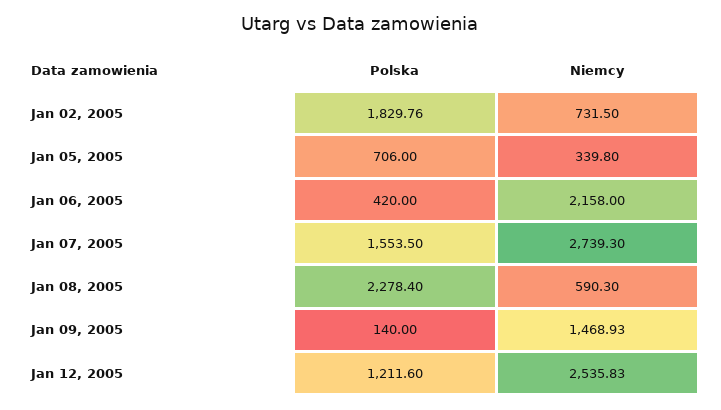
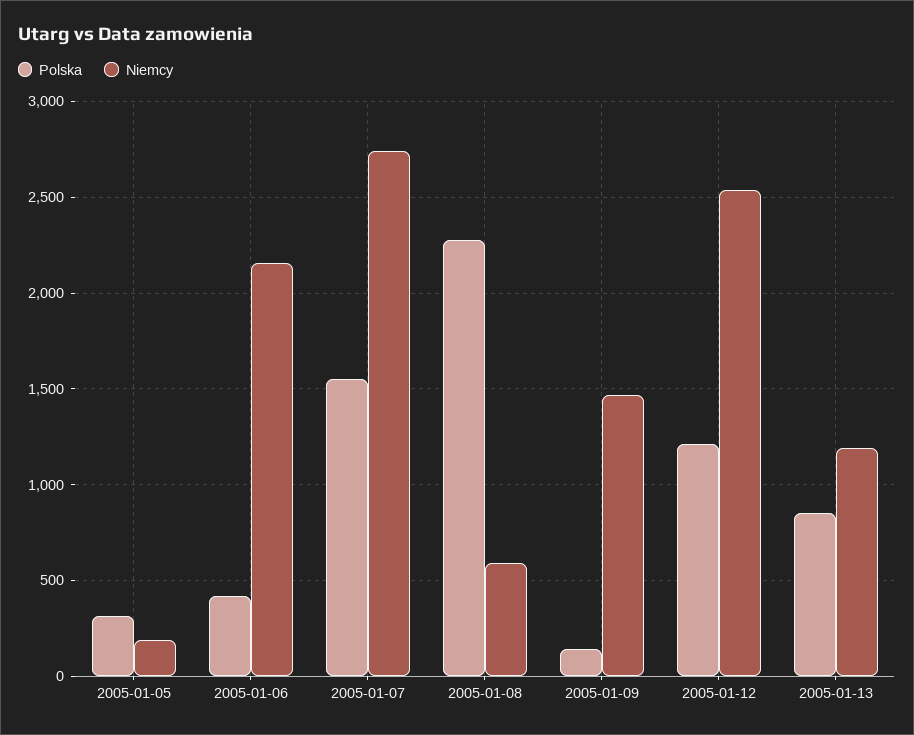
Polska, Jan 02, 2005: 1829.76 -> none
Niemcy, Jan 02, 2005: 731.5 -> none
Polska, Jan 05, 2005: 706 -> 300
Niemcy, Jan 05, 2005: 339.8 -> 200
Polska, 2005-01-13: none -> 850
Niemcy, 2005-01-13: none -> 1200

